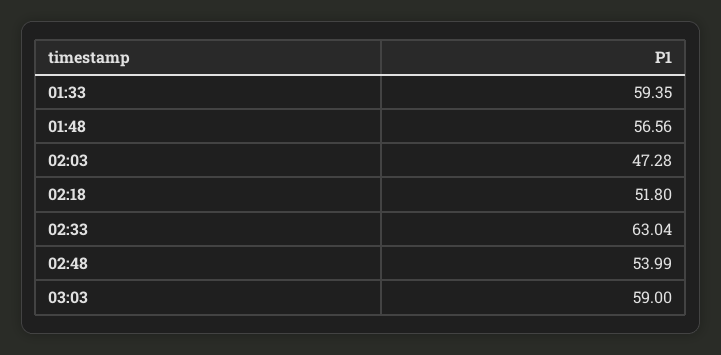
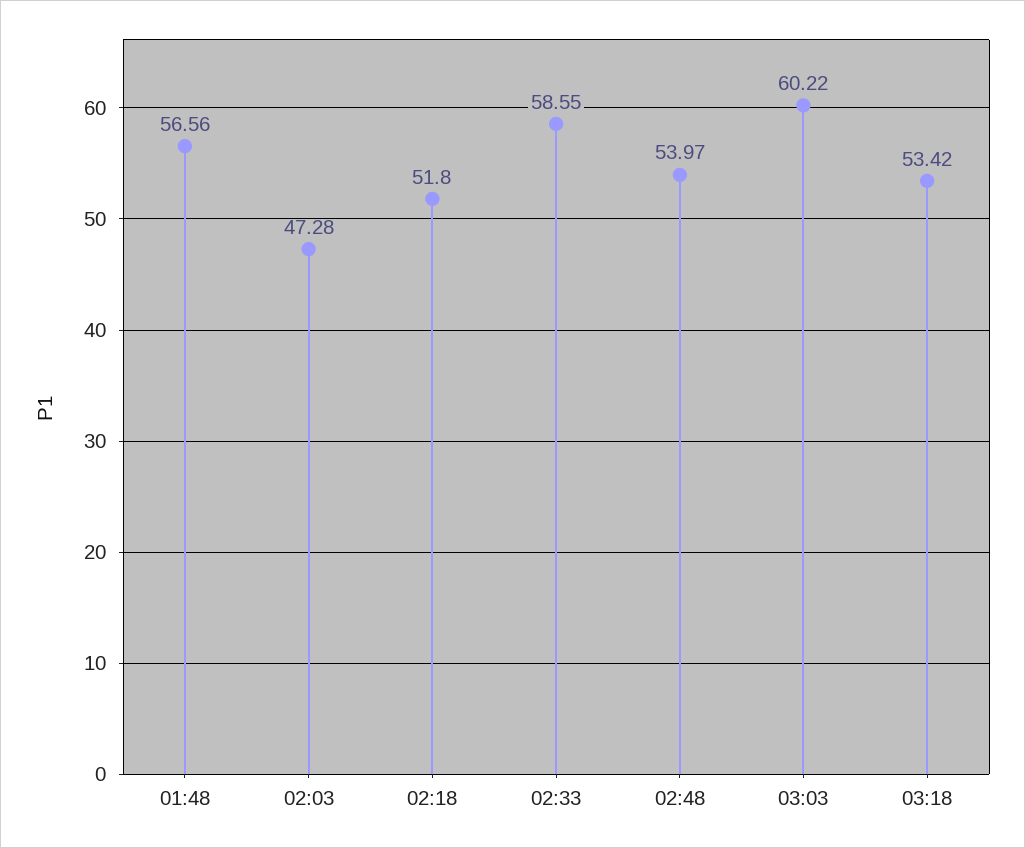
01:33: 59.35 -> none
02:33: 63.04 -> 58.55
02:48: 53.99 -> 53.97
03:03: 59 -> 60.22
03:18: none -> 53.42

